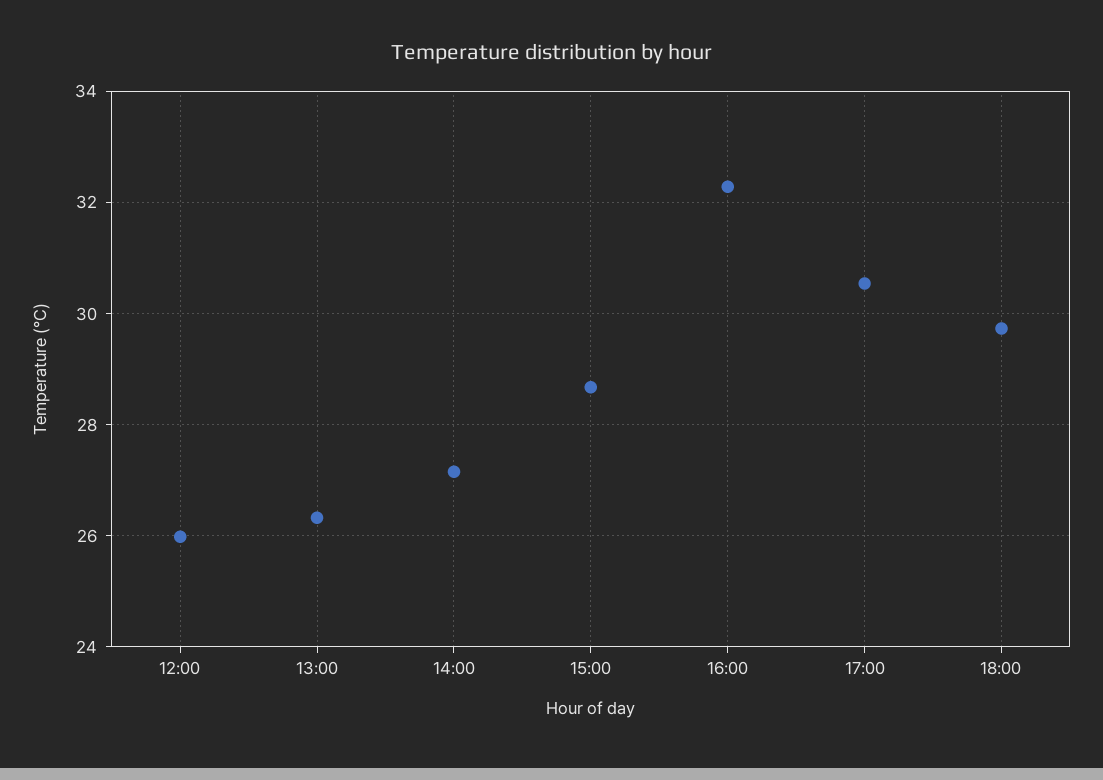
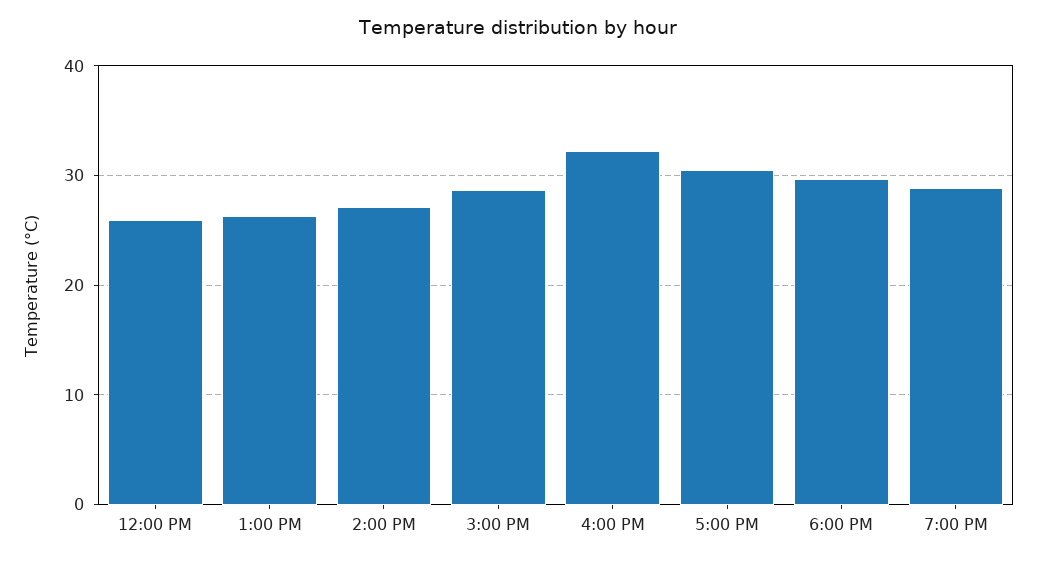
7:00 PM: none -> 29

